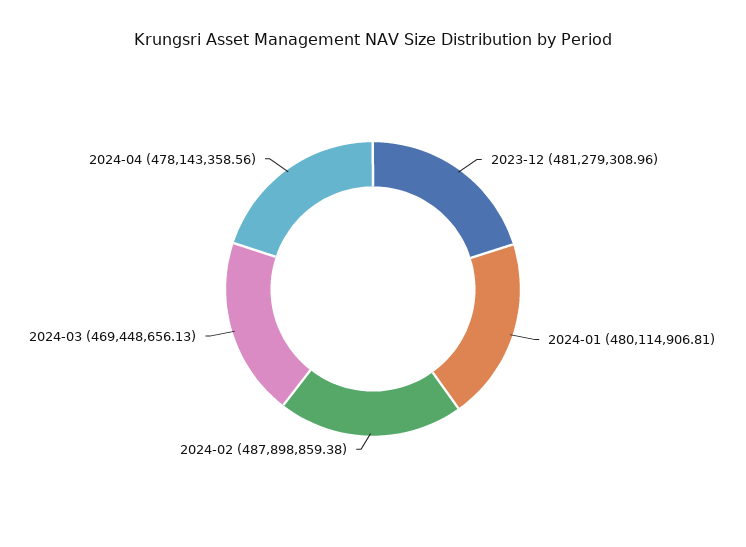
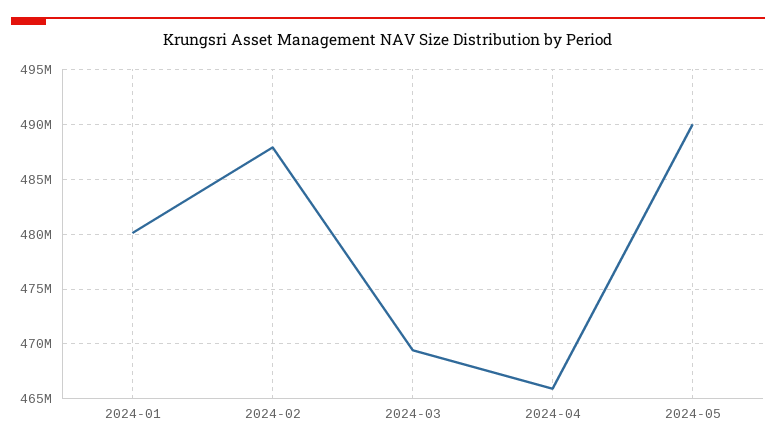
2023-12: 481279308.96 -> none
2024-04: 478143358.56 -> 466000000
2024-05: none -> 490000000

